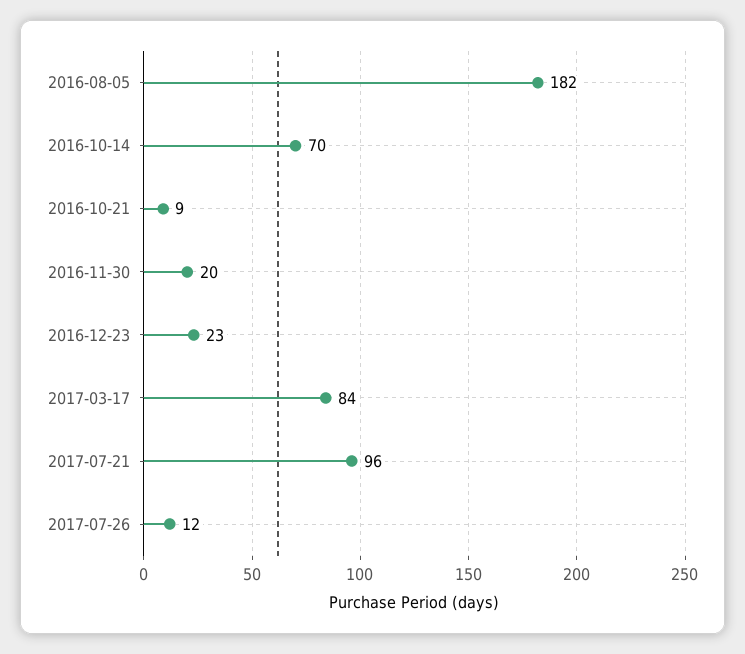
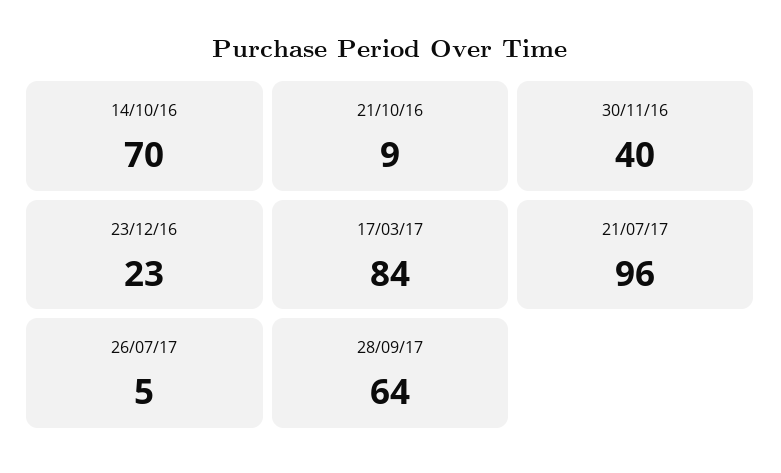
2016-08-05: 182 -> none
2016-11-30: 20 -> 40
2017-07-26: 12 -> 5
28/09/17: none -> 64

